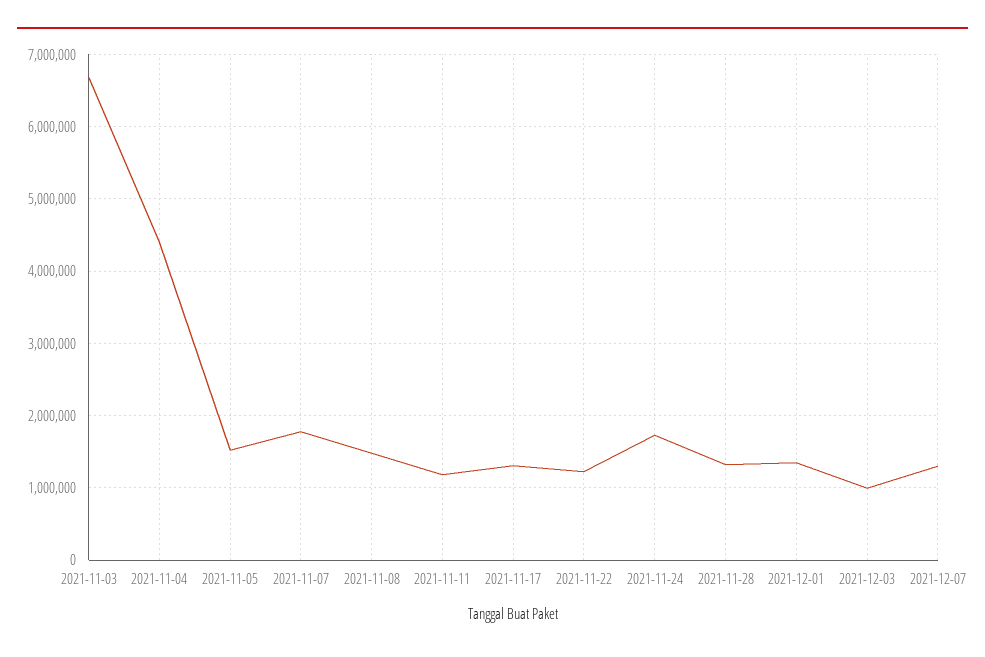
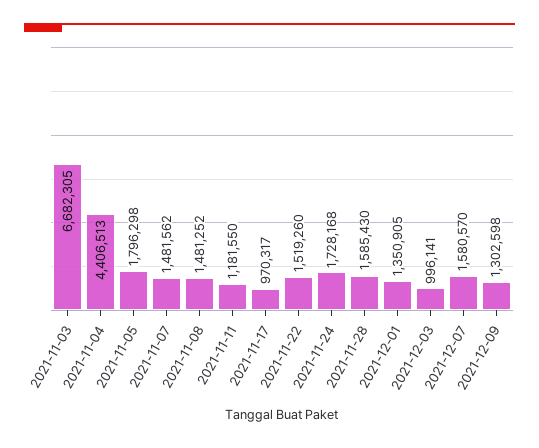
2021-11-05: 1500000 -> 1796298
2021-11-07: 1800000 -> 1481562
2021-11-17: 1300000 -> 970317
2021-11-22: 1200000 -> 1519260
2021-11-28: 1300000 -> 1585430
2021-12-07: 1300000 -> 1580570
2021-12-09: none -> 1302598

